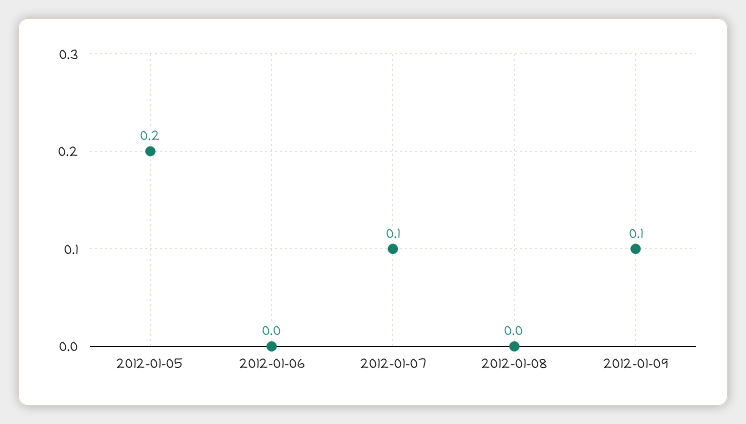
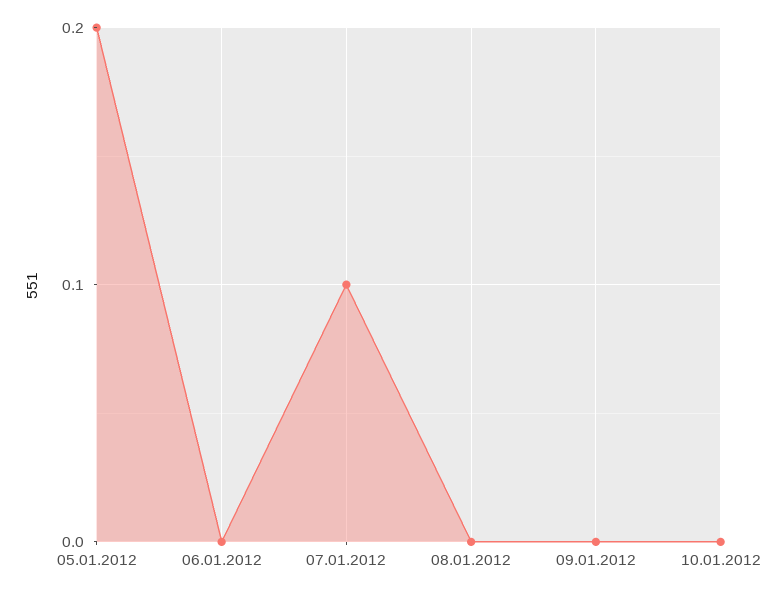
2012-01-09: 0.1 -> 0
10.01.2012: none -> 0

